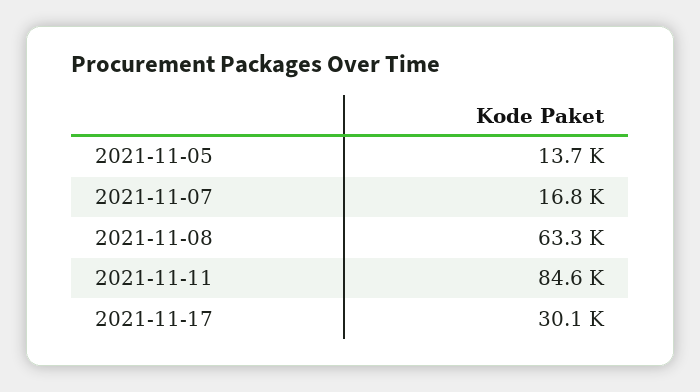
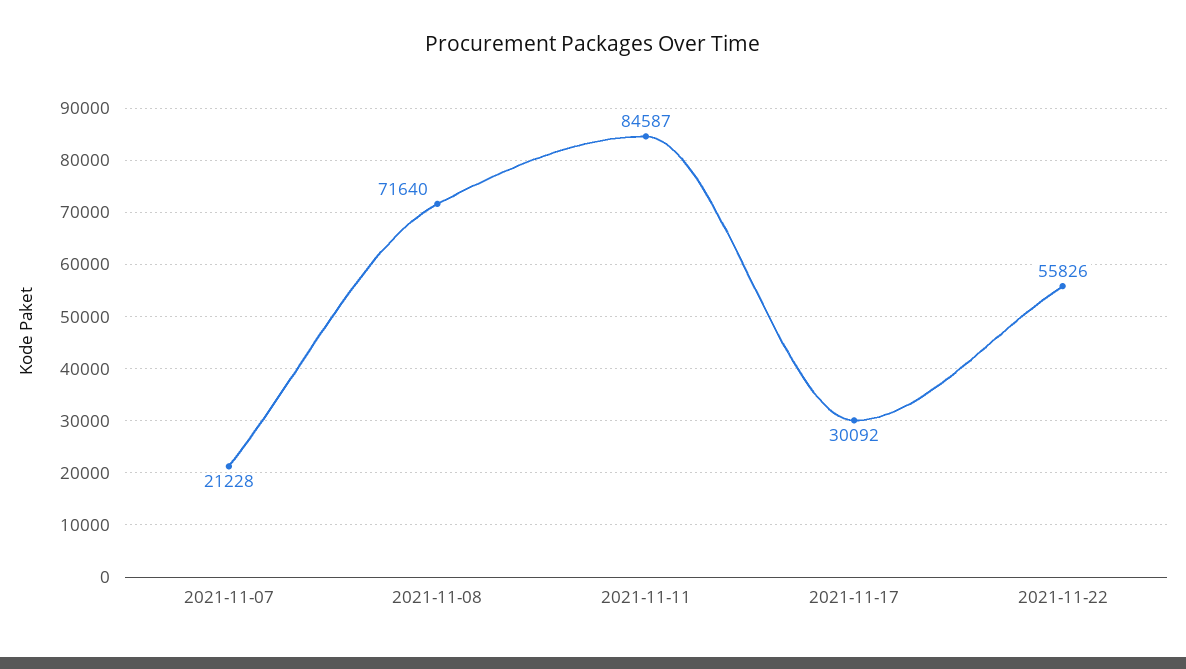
2021-11-05: 13700 -> none
2021-11-07: 16800 -> 21228
2021-11-08: 63300 -> 71640
2021-11-22: none -> 55826

